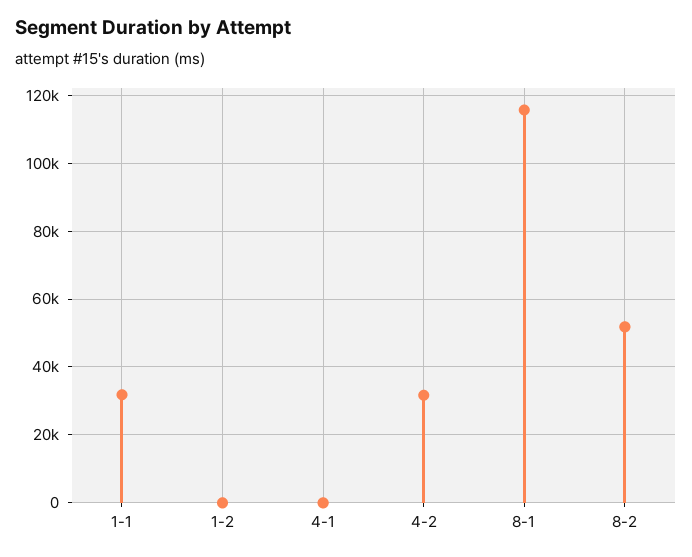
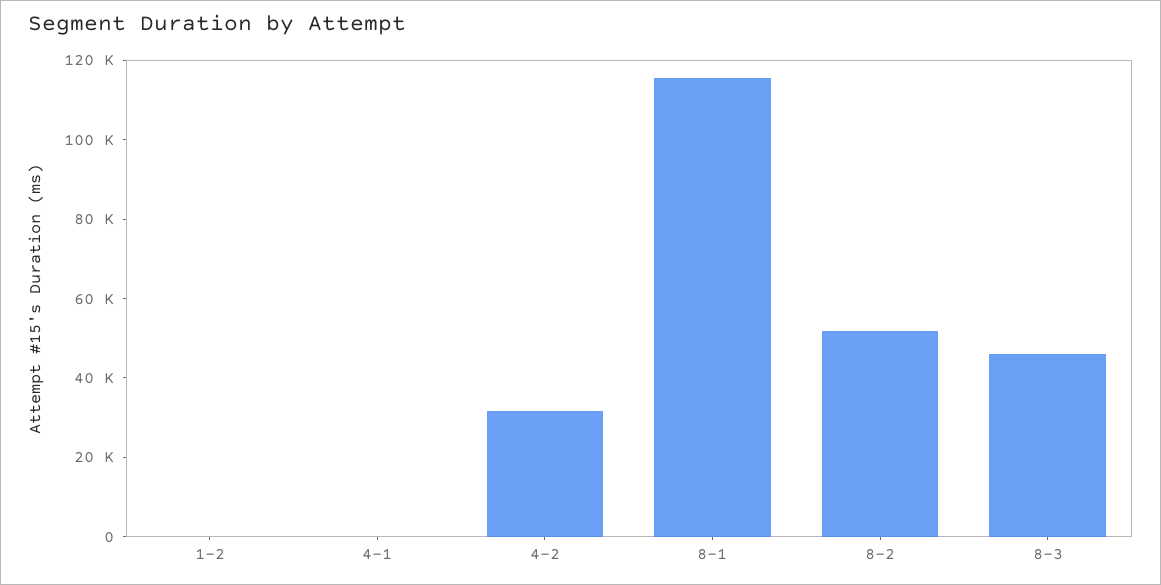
1-1: 32000 -> none
8-3: none -> 45000

